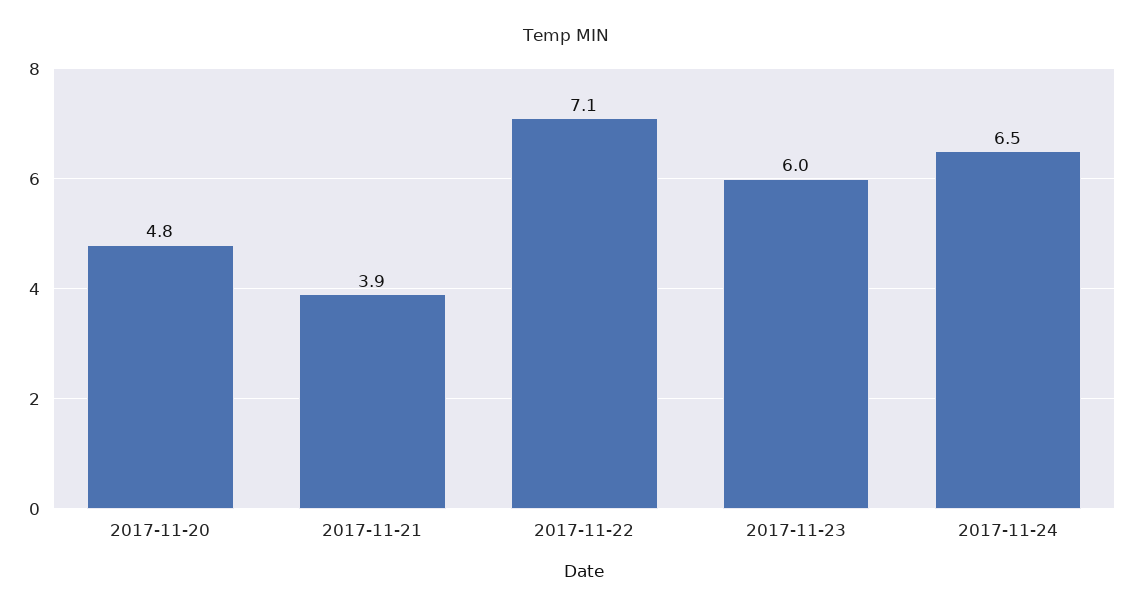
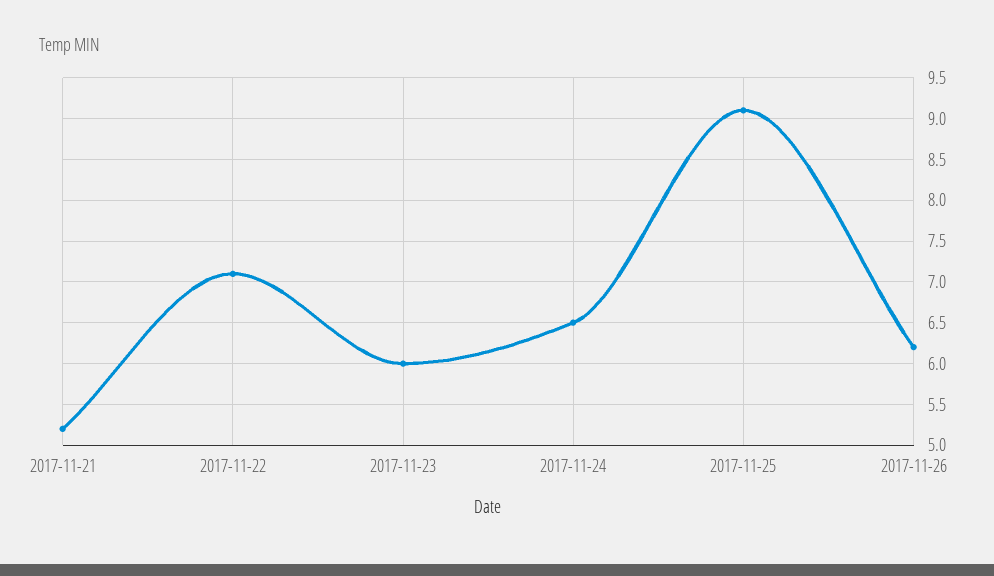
2017-11-20: 4.8 -> none
2017-11-21: 3.9 -> 5.2
2017-11-25: none -> 9.1
2017-11-26: none -> 6.2

